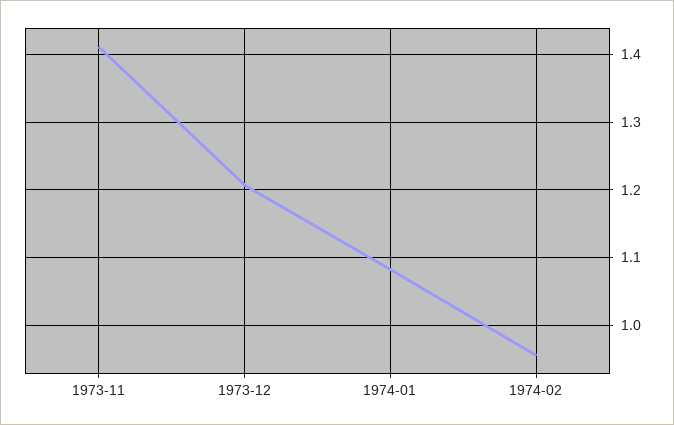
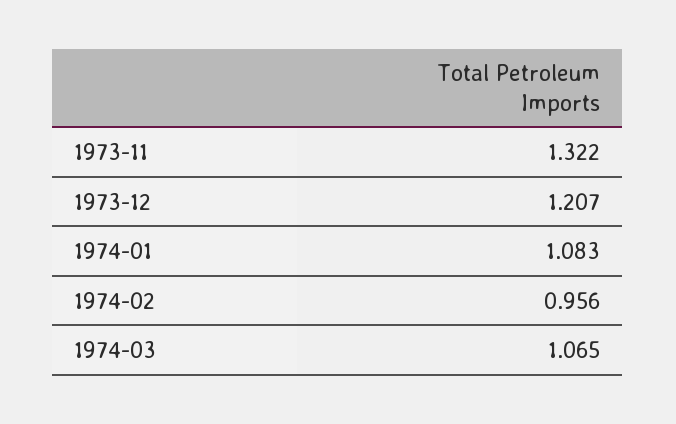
1973-11: 1.41 -> 1.322
1974-03: none -> 1.065

